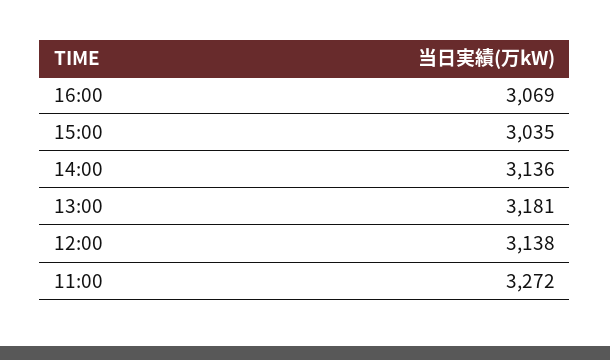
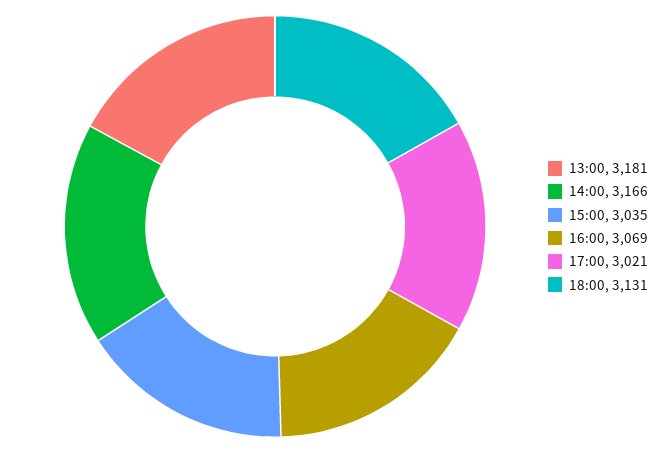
14:00: 3136 -> 3166
12:00: 3138 -> none
11:00: 3272 -> none
17:00: none -> 3021
18:00: none -> 3131

